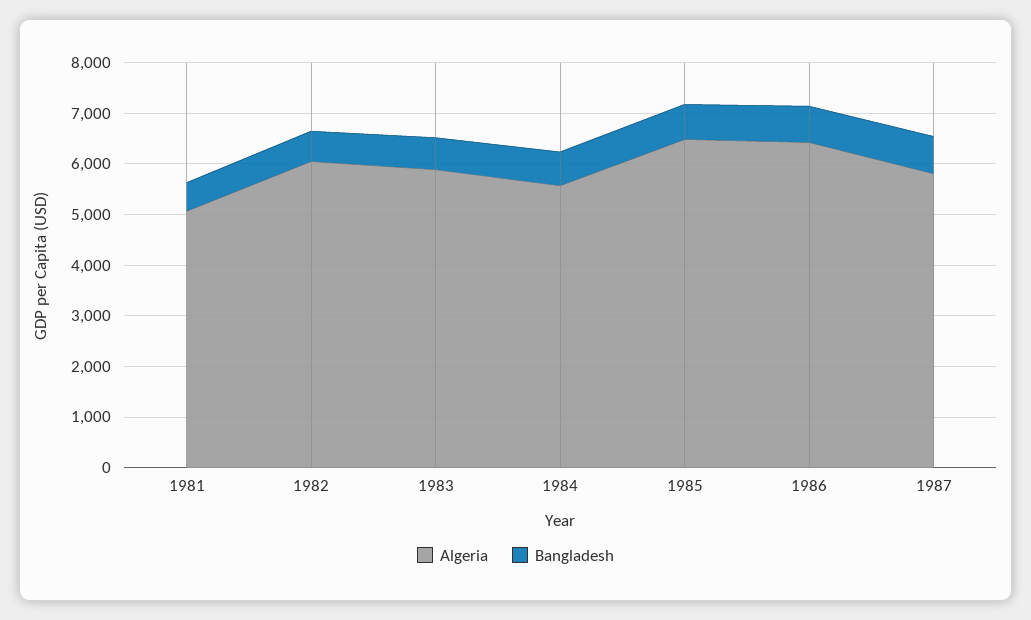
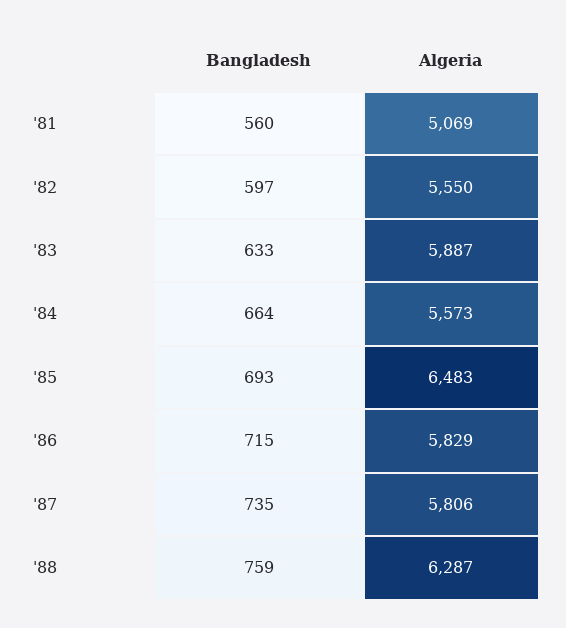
Algeria, 1982: 6000 -> 5550
Algeria, 1986: 6400 -> 5829
Bangladesh, '88: none -> 759
Algeria, '88: none -> 6287

